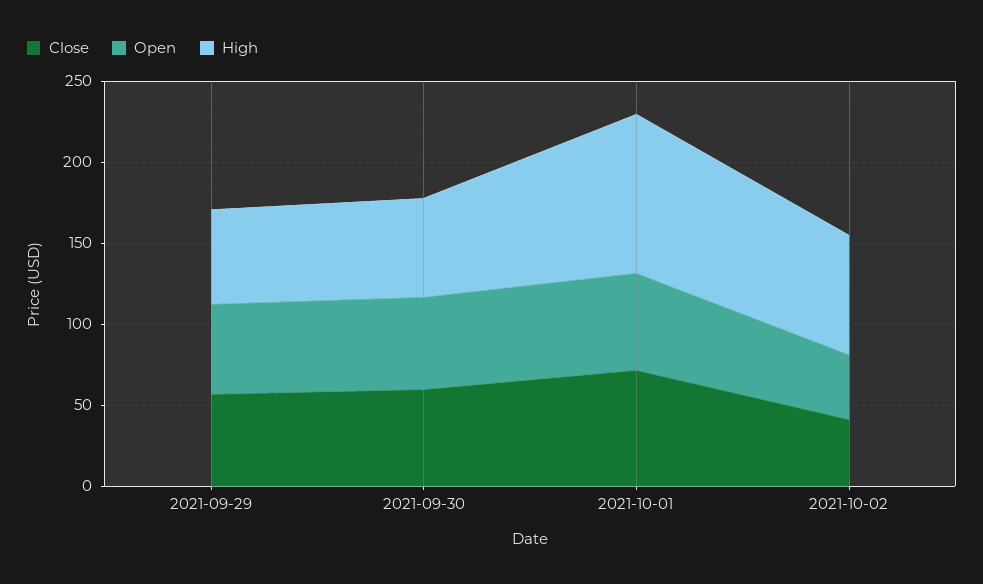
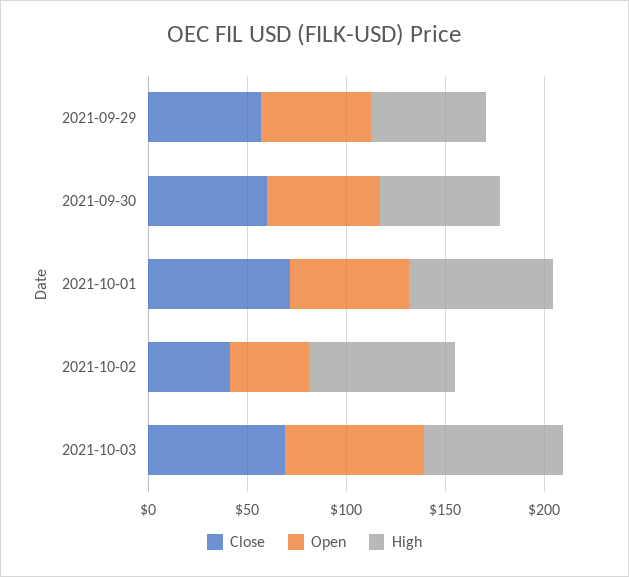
High, 2021-10-01: 100 -> 70
Close, 2021-10-03: none -> 70
Open, 2021-10-03: none -> 70
High, 2021-10-03: none -> 70

